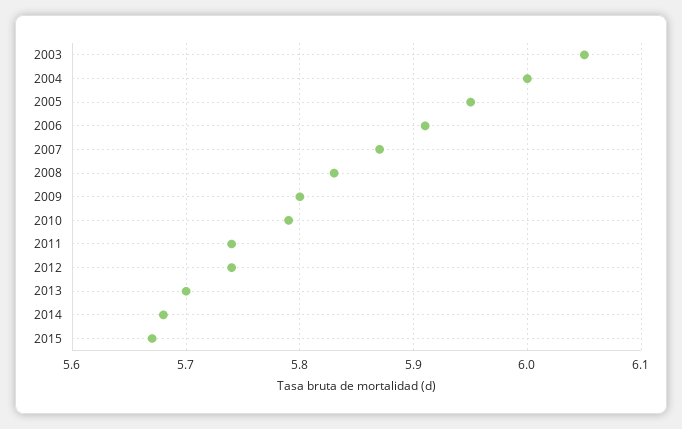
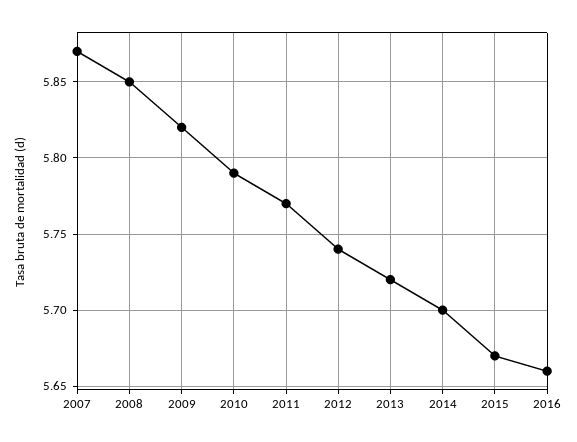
2003: 6.05 -> none
2004: 6 -> none
2005: 5.95 -> none
2006: 5.91 -> none
2008: 5.83 -> 5.85
2009: 5.8 -> 5.82
2011: 5.74 -> 5.77
2013: 5.7 -> 5.72
2014: 5.68 -> 5.7
2016: none -> 5.66

